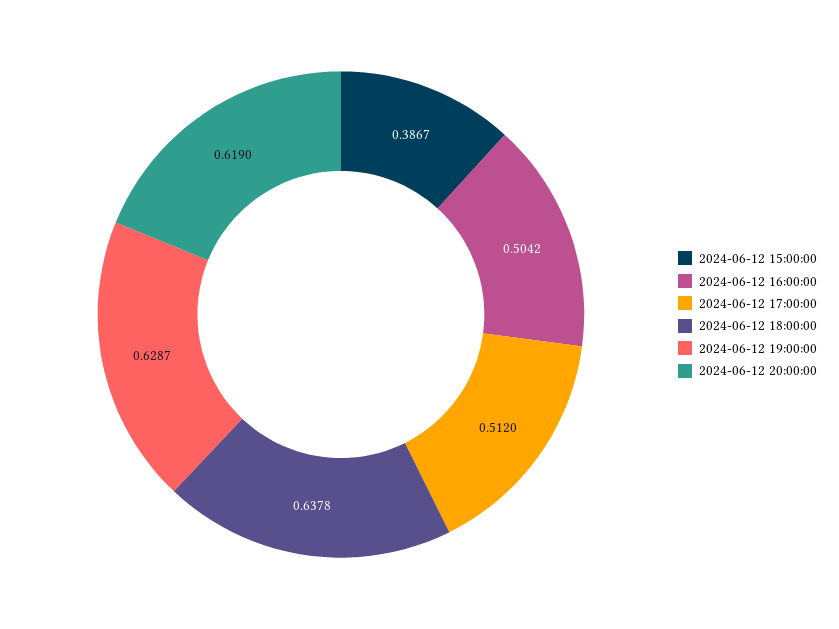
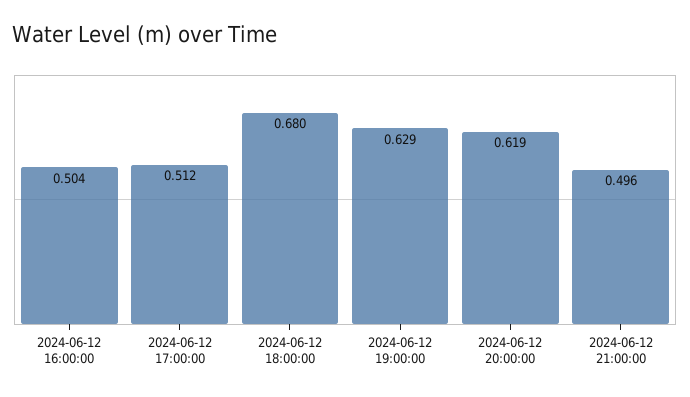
2024-06-12 15:00:00: 0.3867 -> none
2024-06-12 18:00:00: 0.6378 -> 0.68
2024-06-12 21:00:00: none -> 0.496

